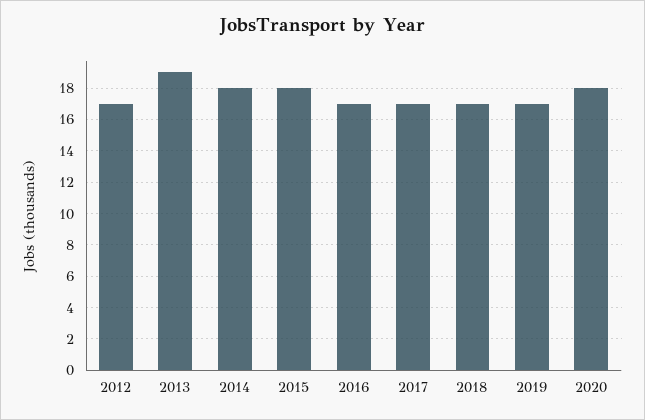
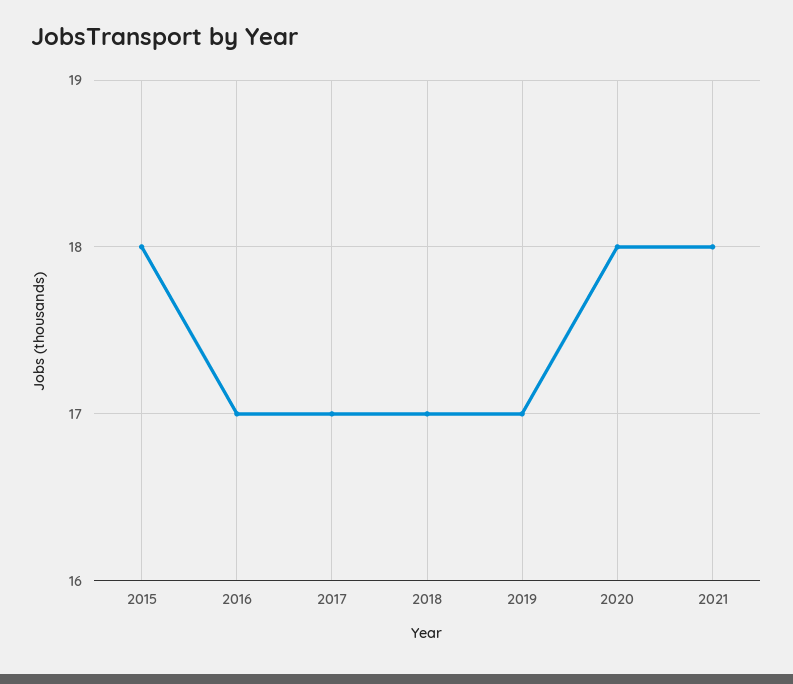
2012: 17 -> none
2013: 19 -> none
2014: 18 -> none
2021: none -> 18

